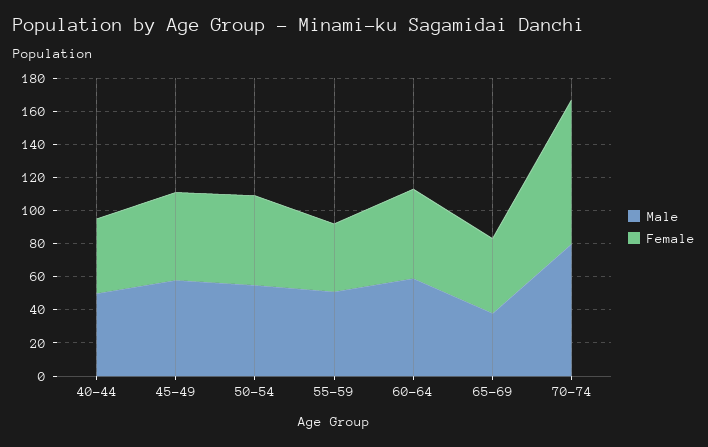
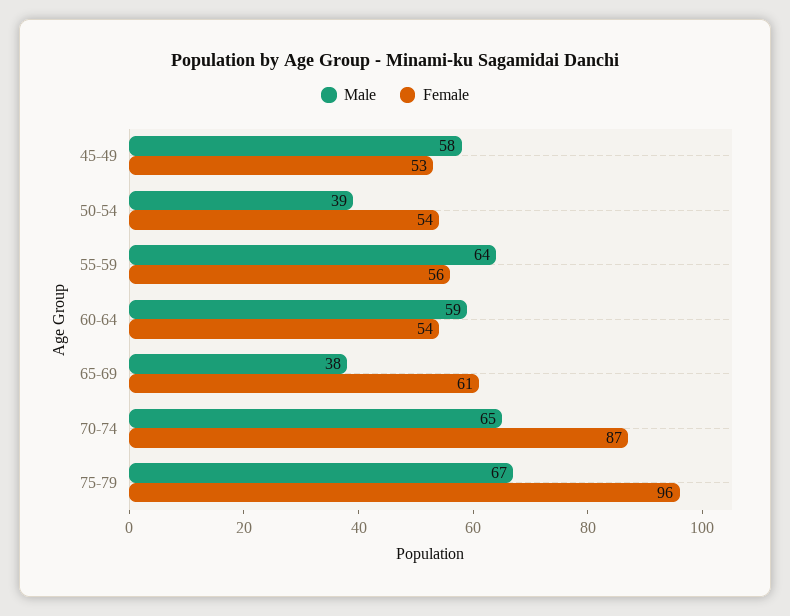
Male, 40-44: 50 -> none
Female, 40-44: 45 -> none
Male, 50-54: 55 -> 39
Male, 55-59: 50 -> 64
Female, 55-59: 40 -> 56
Female, 65-69: 45 -> 61
Male, 70-74: 80 -> 65
Male, 75-79: none -> 67
Female, 75-79: none -> 96

